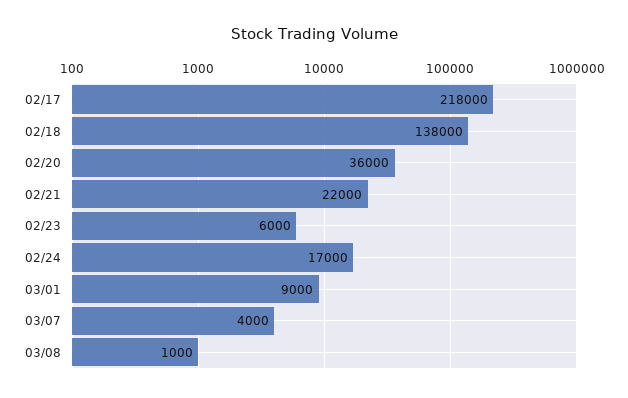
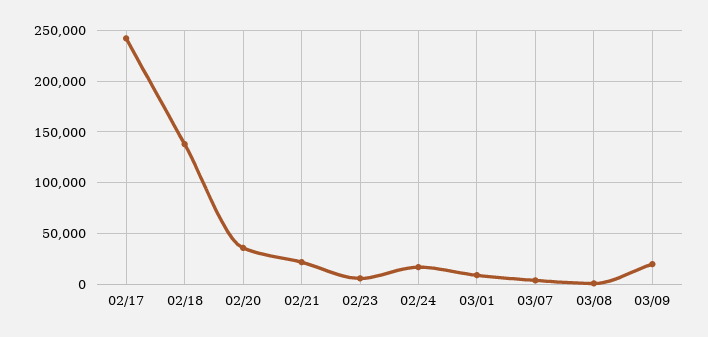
02/17: 218000 -> 240000
03/09: none -> 20000

